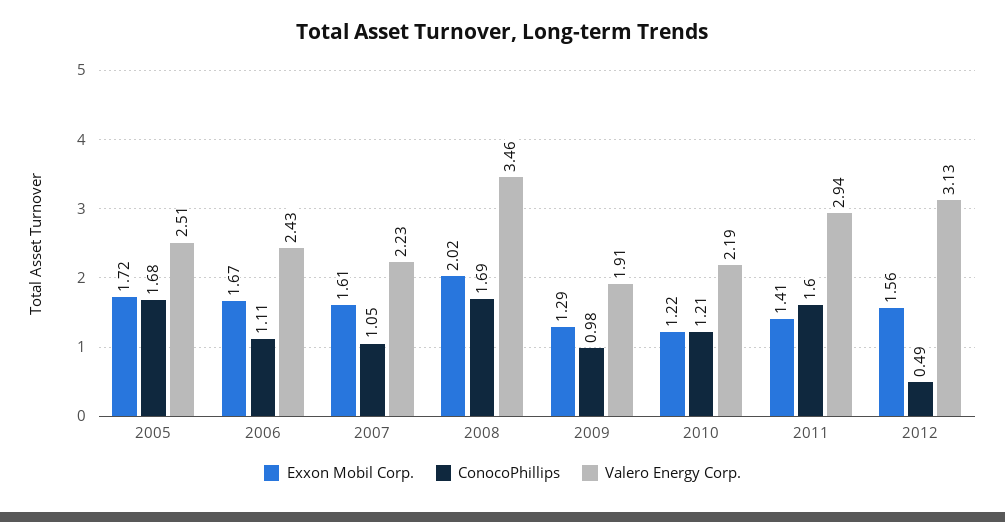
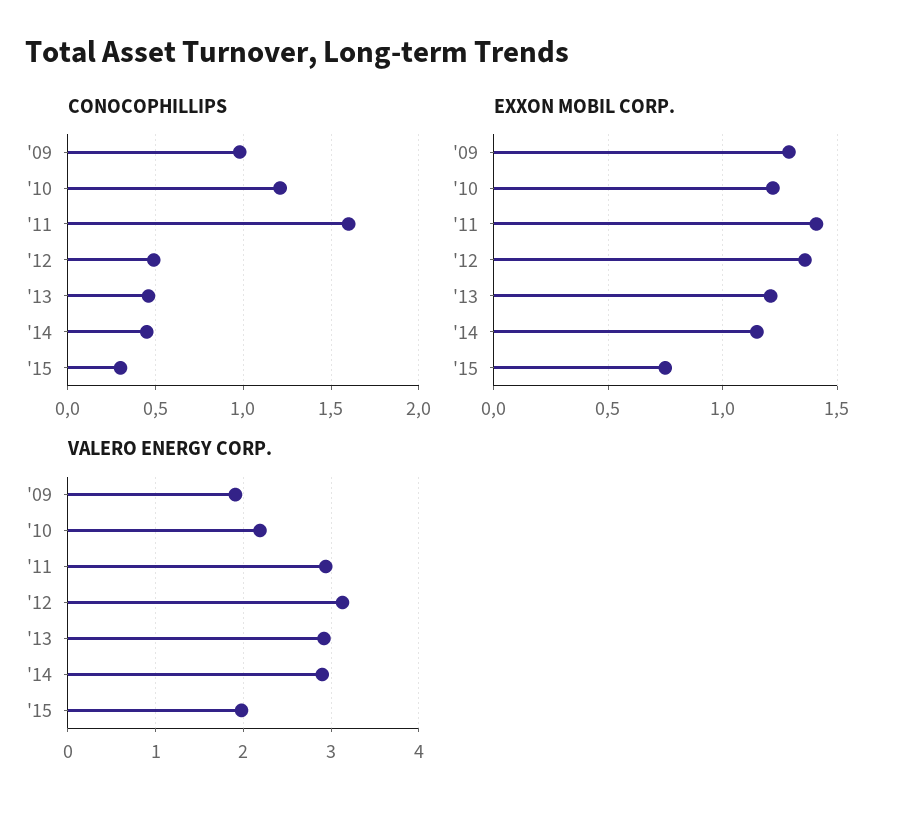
Exxon Mobil Corp., 2005: 1.72 -> none
ConocoPhillips, 2005: 1.68 -> none
Valero Energy Corp., 2005: 2.51 -> none
Exxon Mobil Corp., 2006: 1.67 -> none
ConocoPhillips, 2006: 1.11 -> none
Valero Energy Corp., 2006: 2.43 -> none
Exxon Mobil Corp., 2007: 1.61 -> none
ConocoPhillips, 2007: 1.05 -> none
Valero Energy Corp., 2007: 2.23 -> none
Exxon Mobil Corp., 2008: 2.02 -> none
ConocoPhillips, 2008: 1.69 -> none
Valero Energy Corp., 2008: 3.46 -> none
Exxon Mobil Corp., 2012: 1.56 -> 1.35
ConocoPhillips, '13: none -> 0.45
ConocoPhillips, '14: none -> 0.45
ConocoPhillips, '15: none -> 0.3
Exxon Mobil Corp., '13: none -> 1.2
Exxon Mobil Corp., '14: none -> 1.15
Exxon Mobil Corp., '15: none -> 0.75
Valero Energy Corp., '13: none -> 2.9
Valero Energy Corp., '14: none -> 2.9
Valero Energy Corp., '15: none -> 2

